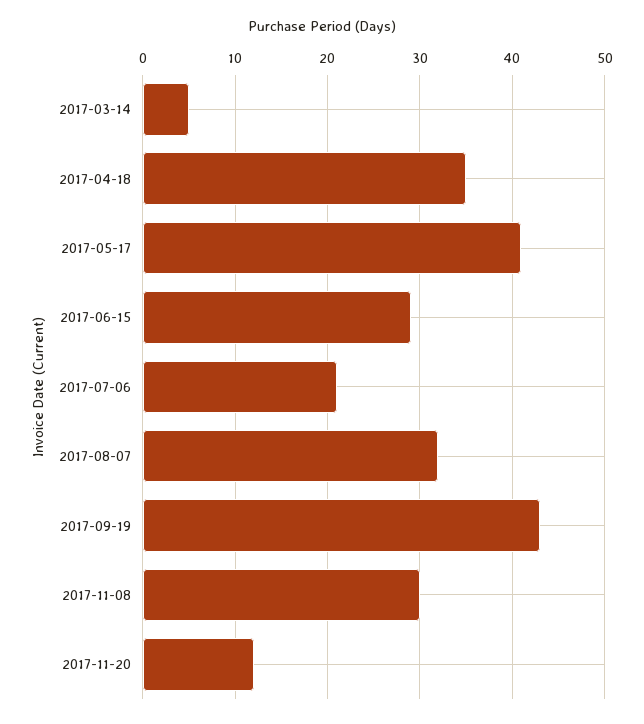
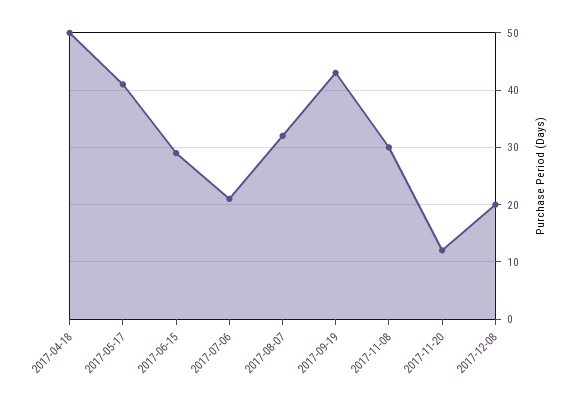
2017-03-14: 5 -> none
2017-04-18: 35 -> 50
2017-12-08: none -> 20

